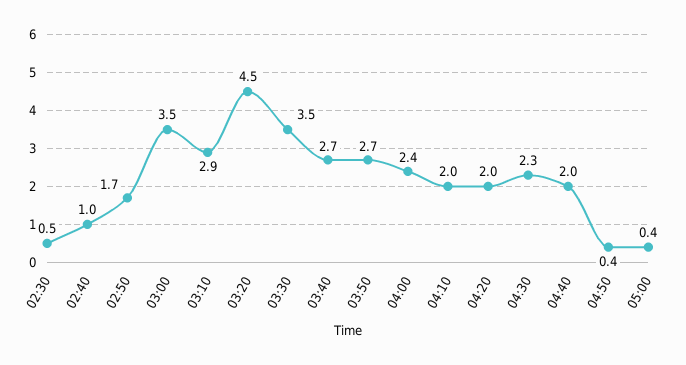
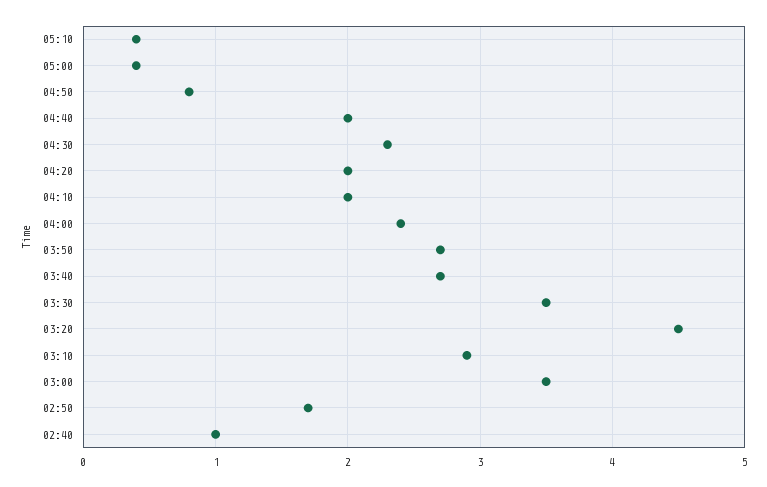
02:30: 0.5 -> none
04:50: 0.4 -> 0.8
05:10: none -> 0.4

